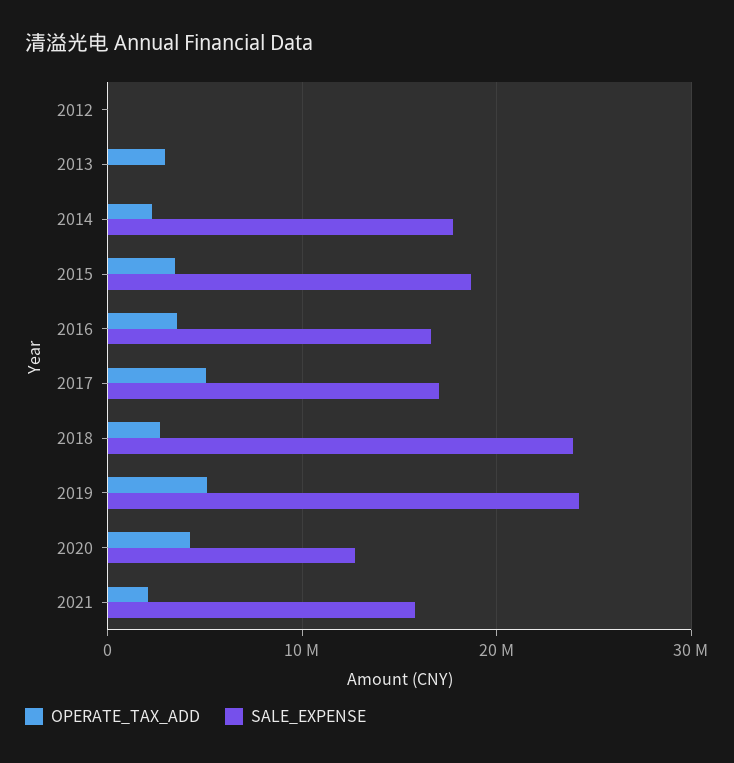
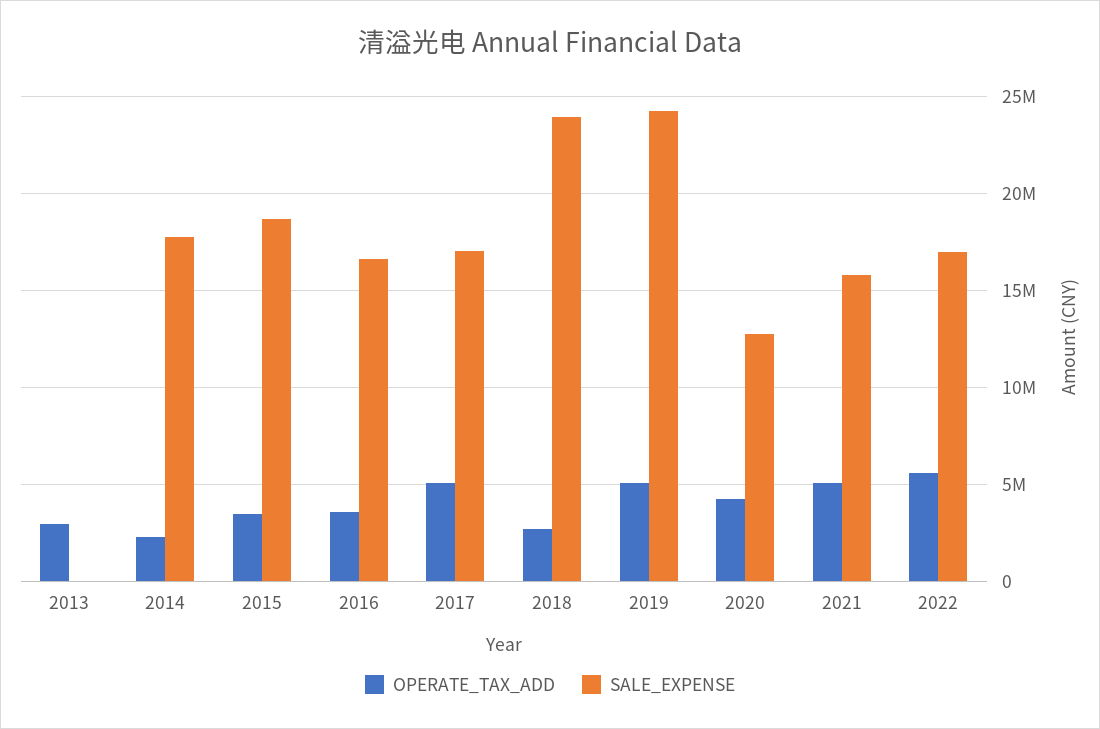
OPERATE_TAX_ADD, 2012: 0 -> none
SALE_EXPENSE, 2012: 0 -> none
OPERATE_TAX_ADD, 2021: 2000000 -> 5000000
OPERATE_TAX_ADD, 2022: none -> 5500000
SALE_EXPENSE, 2022: none -> 17000000

